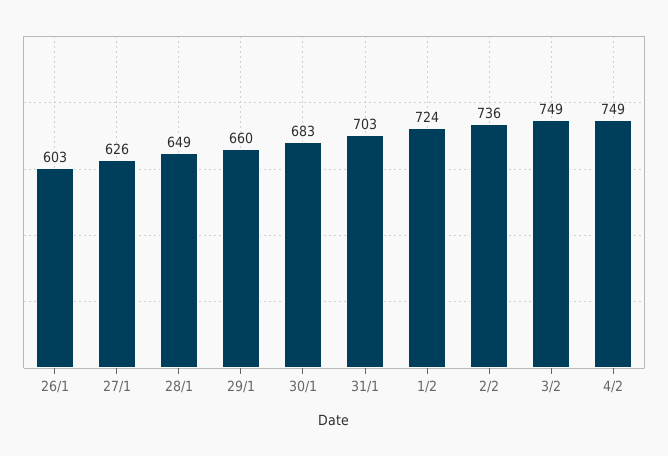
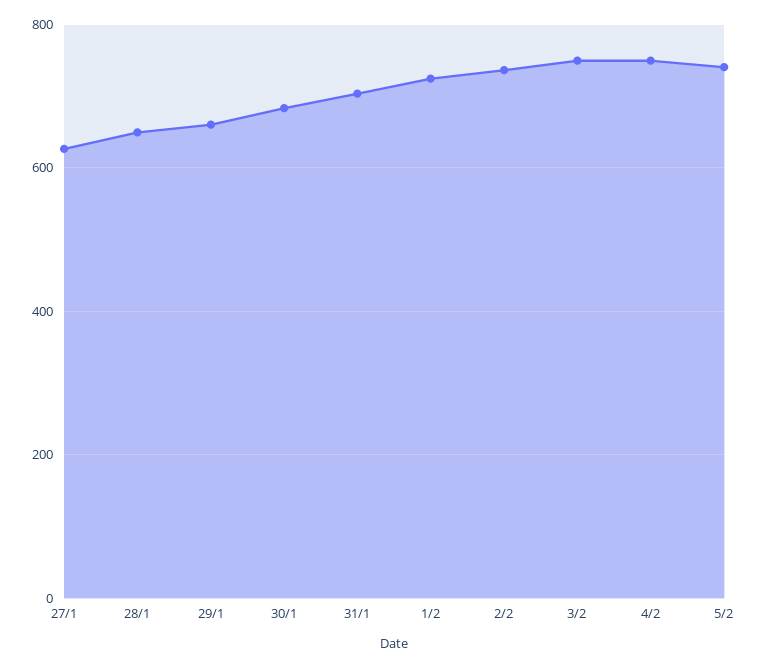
26/1: 603 -> none
5/2: none -> 740

